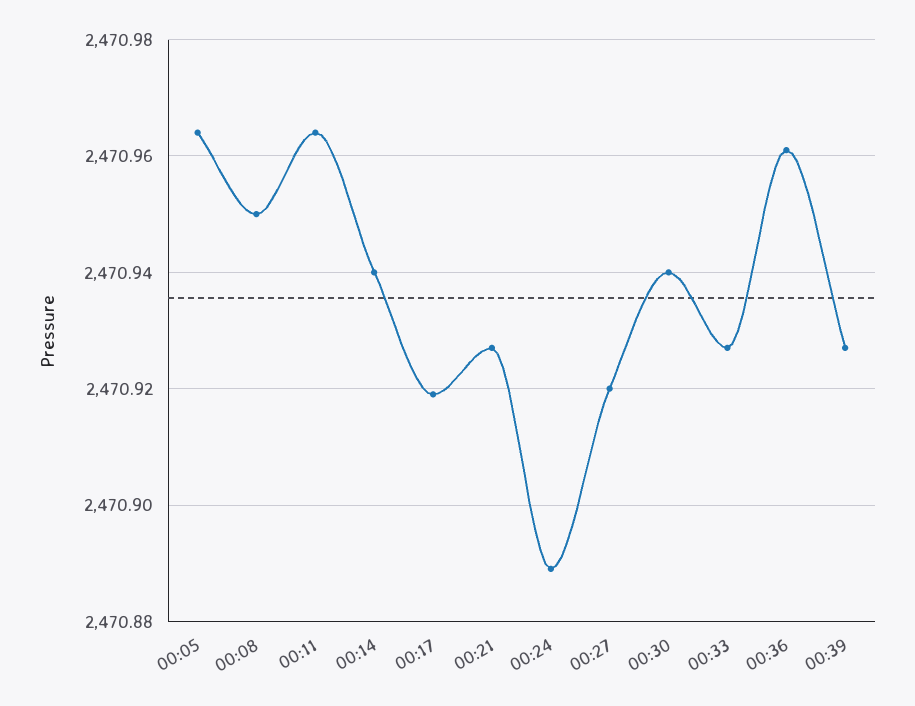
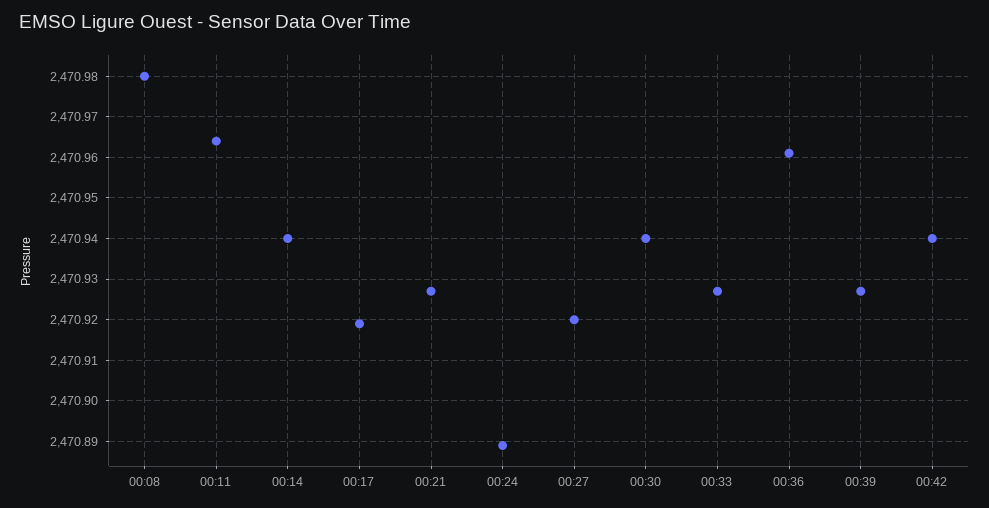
00:05: 2470.965 -> none
00:08: 2470.95 -> 2470.98
00:42: none -> 2470.94

